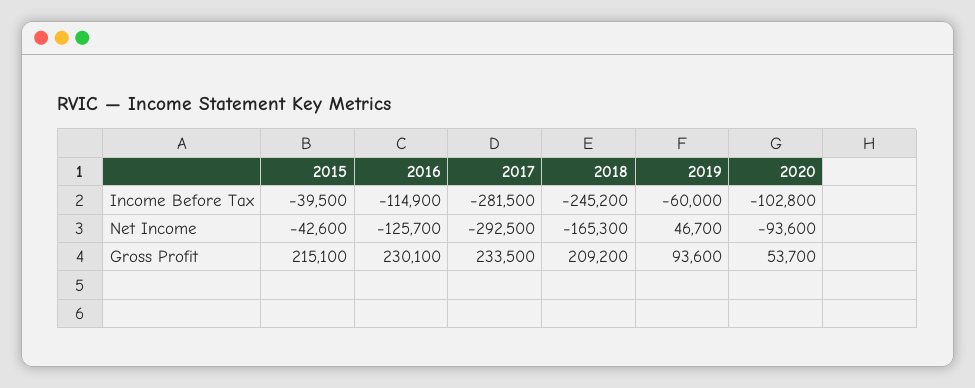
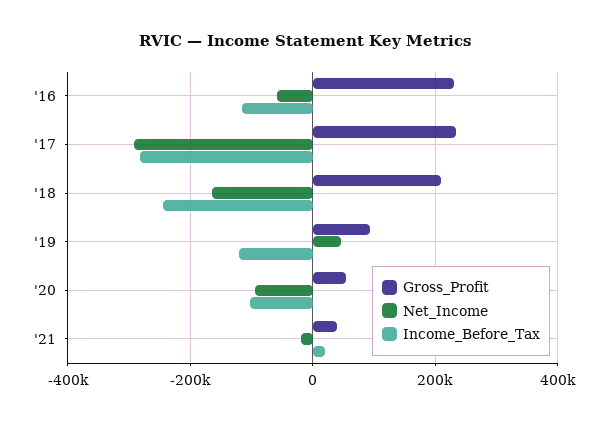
Income Before Tax, 2015: -39500 -> none
Income Before Tax, 2019: -60000 -> -120000
Net Income, 2015: -42600 -> none
Net Income, 2016: -125700 -> -60000
Gross Profit, 2015: 215100 -> none
Gross Profit, '21: none -> 40000
Net Income, '21: none -> -20000
Income Before Tax, '21: none -> 20000

